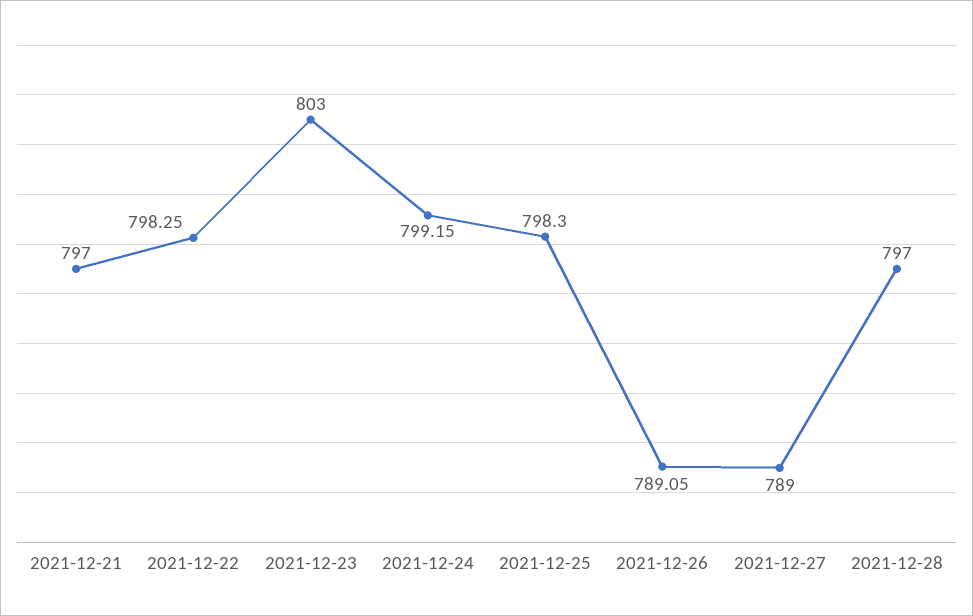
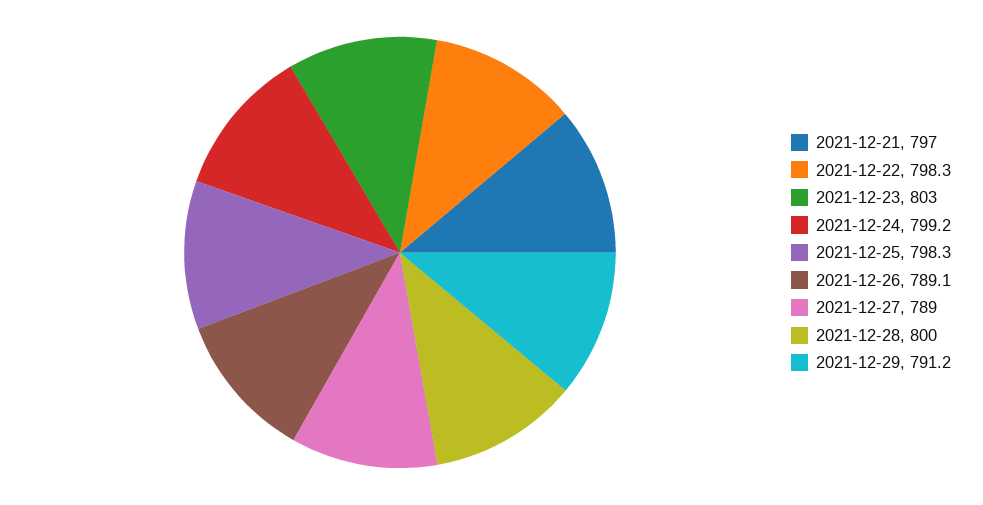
2021-12-28: 797 -> 800
2021-12-29: none -> 791.2

